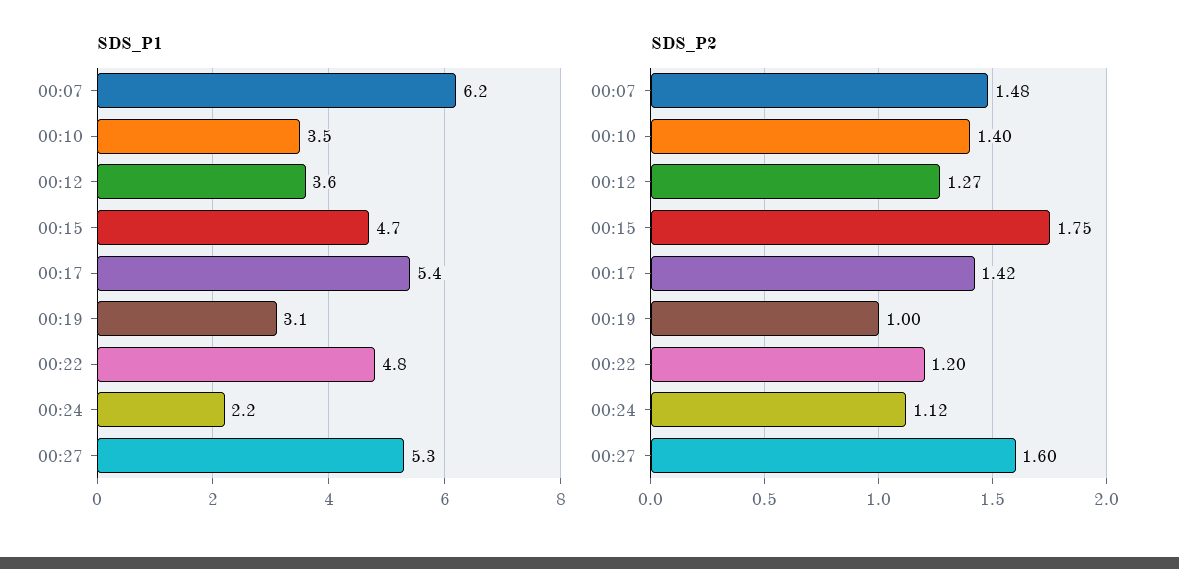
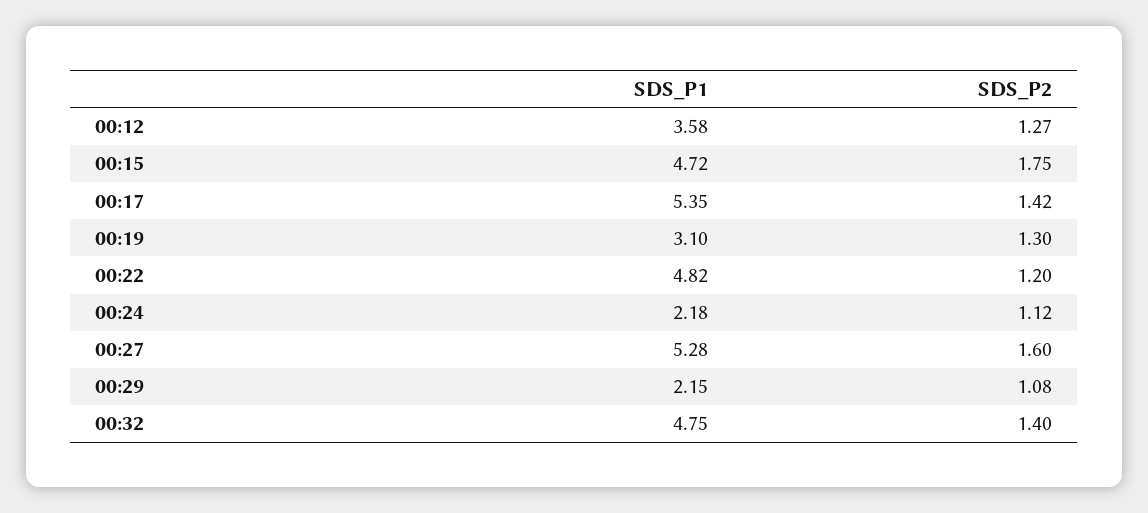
SDS_P1, 00:07: 6.2 -> none
SDS_P1, 00:10: 3.5 -> none
SDS_P2, 00:07: 1.48 -> none
SDS_P2, 00:10: 1.4 -> none
SDS_P2, 00:19: 1 -> 1.3
SDS_P1, 00:29: none -> 2.15
SDS_P2, 00:29: none -> 1.08
SDS_P1, 00:32: none -> 4.75
SDS_P2, 00:32: none -> 1.4

